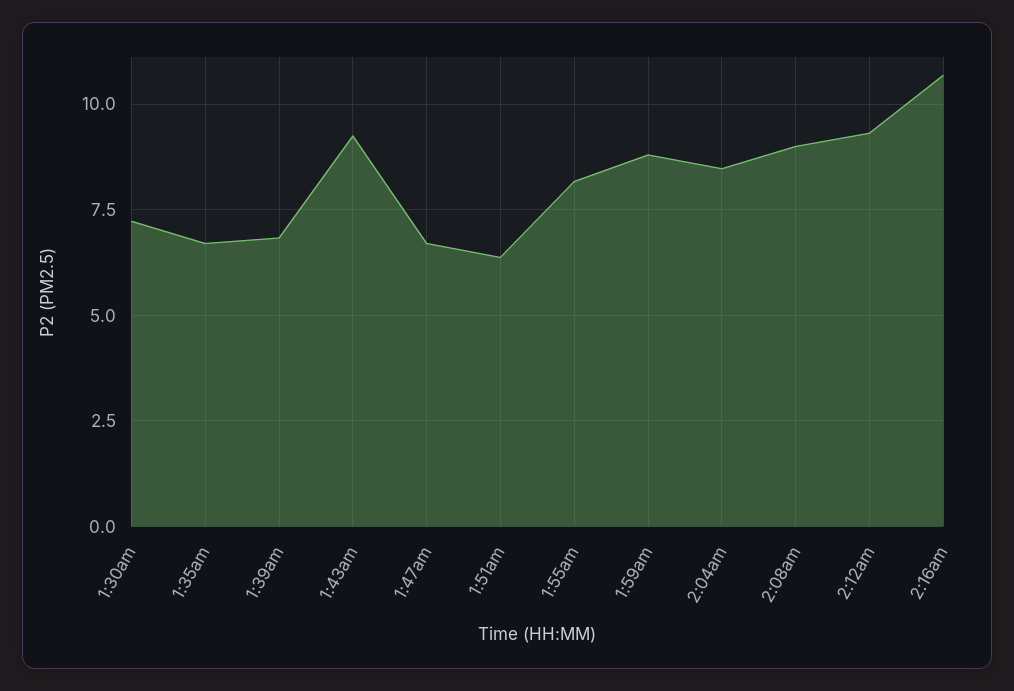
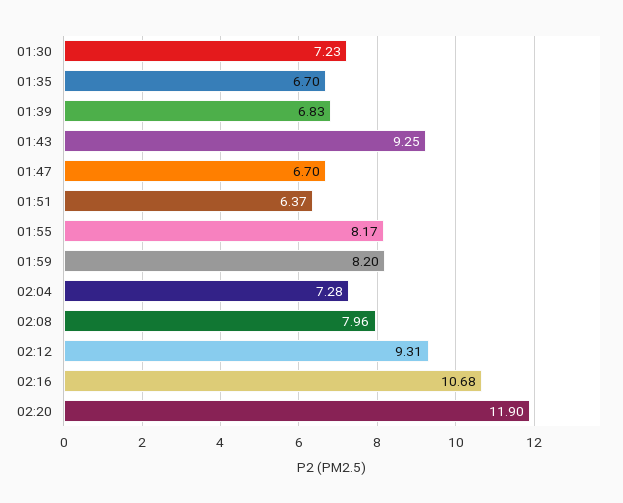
1:59am: 8.75 -> 8.2
2:04am: 8.5 -> 7.28
2:08am: 9 -> 7.96
02:20: none -> 11.9

